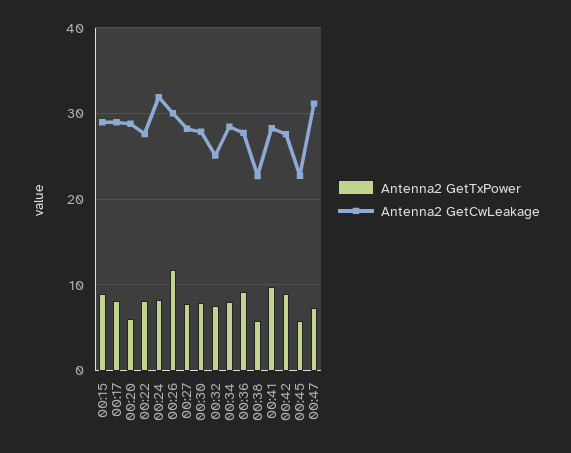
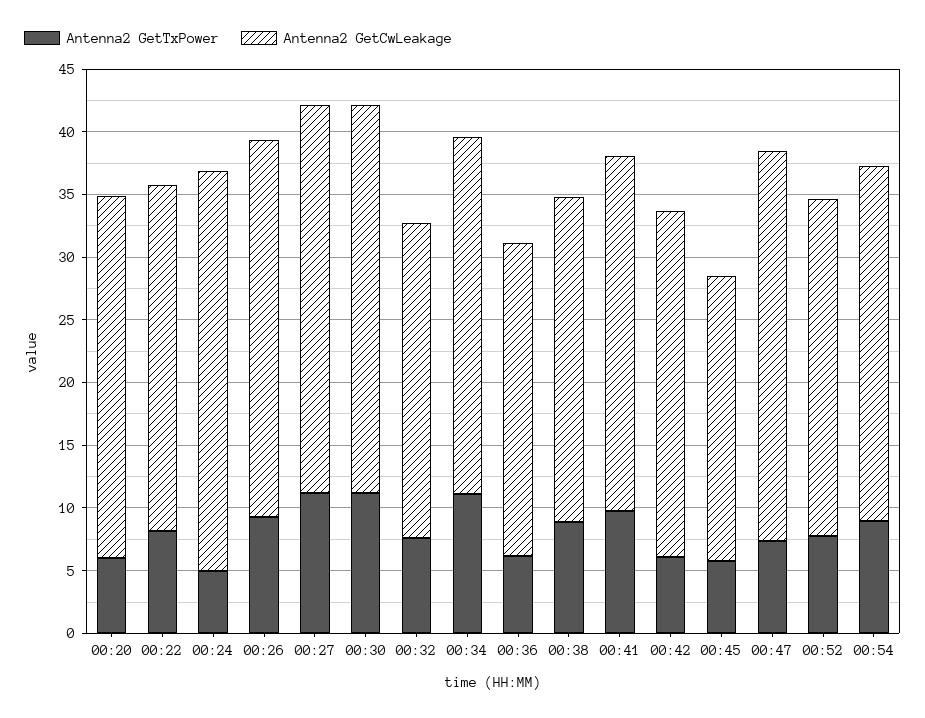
Antenna2 GetTxPower, 00:15: 9 -> none
Antenna2 GetCwLeakage, 00:15: 29 -> none
Antenna2 GetTxPower, 00:17: 8 -> none
Antenna2 GetCwLeakage, 00:17: 29 -> none
Antenna2 GetTxPower, 00:24: 8 -> 5
Antenna2 GetTxPower, 00:26: 12 -> 9
Antenna2 GetTxPower, 00:27: 8 -> 11
Antenna2 GetCwLeakage, 00:27: 28 -> 31
Antenna2 GetTxPower, 00:30: 8 -> 11
Antenna2 GetCwLeakage, 00:30: 28 -> 31
Antenna2 GetTxPower, 00:34: 8 -> 11
Antenna2 GetTxPower, 00:36: 9 -> 6
Antenna2 GetCwLeakage, 00:36: 28 -> 25
Antenna2 GetTxPower, 00:38: 6 -> 9
Antenna2 GetCwLeakage, 00:38: 23 -> 26
Antenna2 GetTxPower, 00:42: 9 -> 6
Antenna2 GetTxPower, 00:52: none -> 8
Antenna2 GetCwLeakage, 00:52: none -> 27
Antenna2 GetTxPower, 00:54: none -> 9
Antenna2 GetCwLeakage, 00:54: none -> 28

